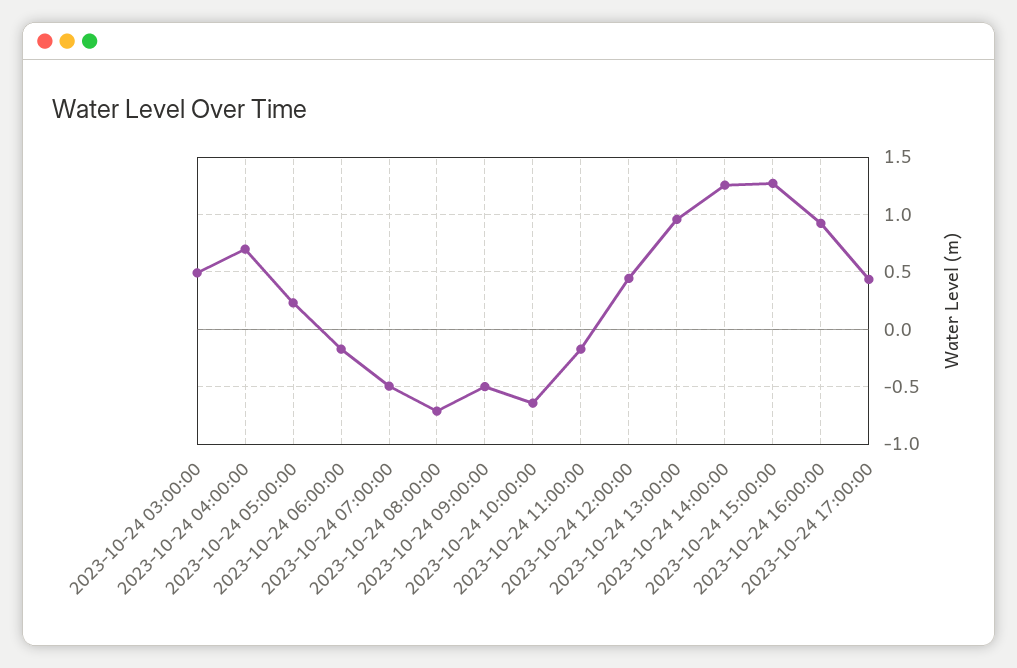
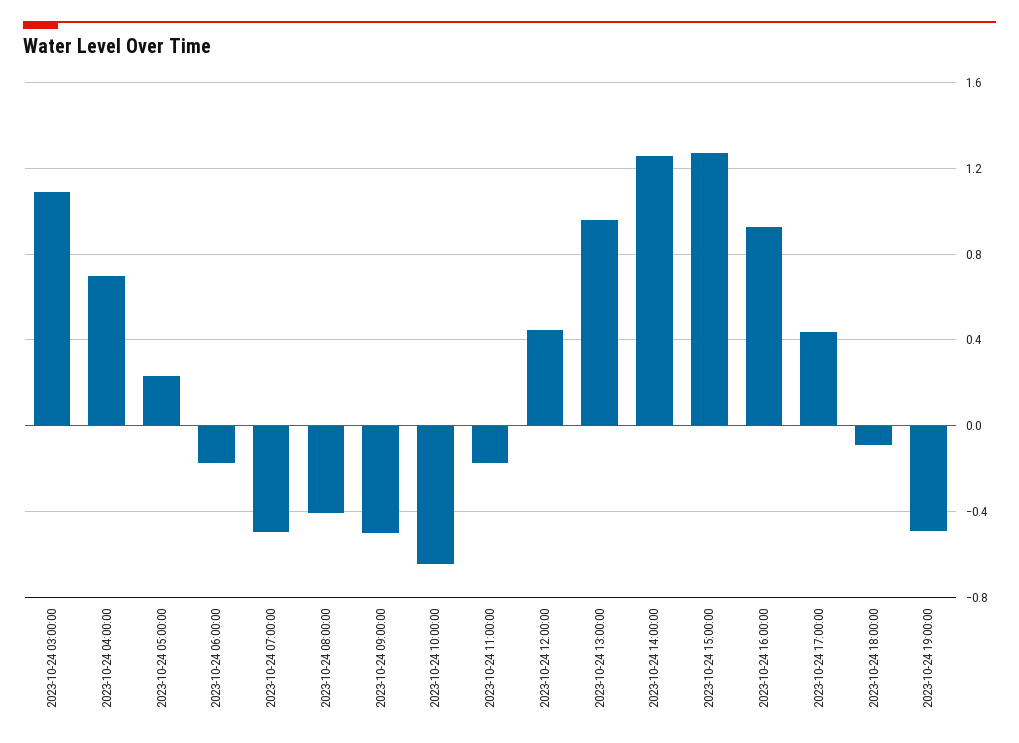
2023-10-24 03:00:00: 0.5 -> 1.1
2023-10-24 08:00:00: -0.7 -> -0.4
2023-10-24 18:00:00: none -> -0.1
2023-10-24 19:00:00: none -> -0.5

